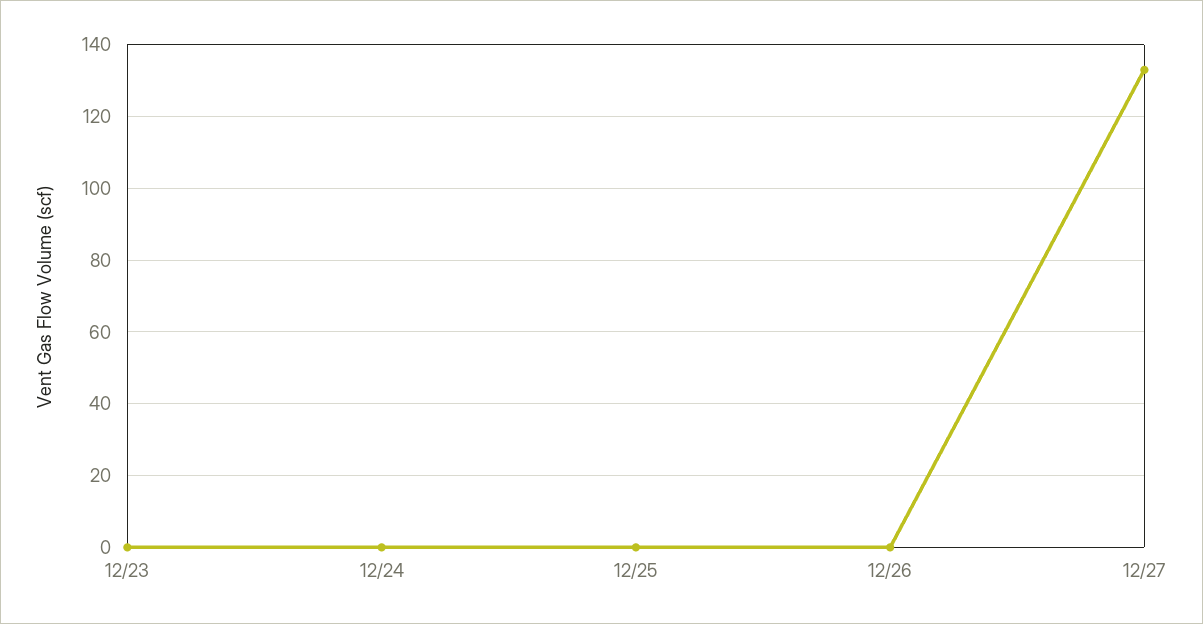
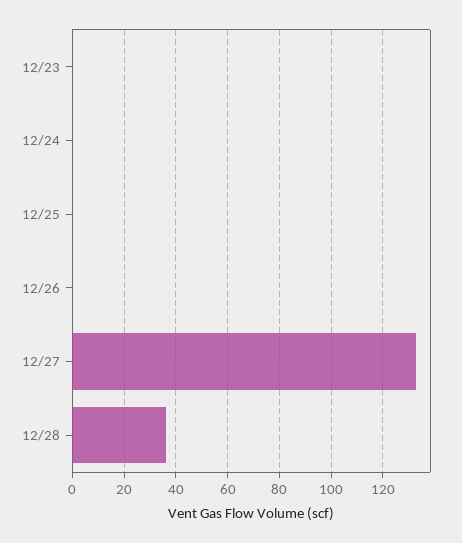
12/28: none -> 35

